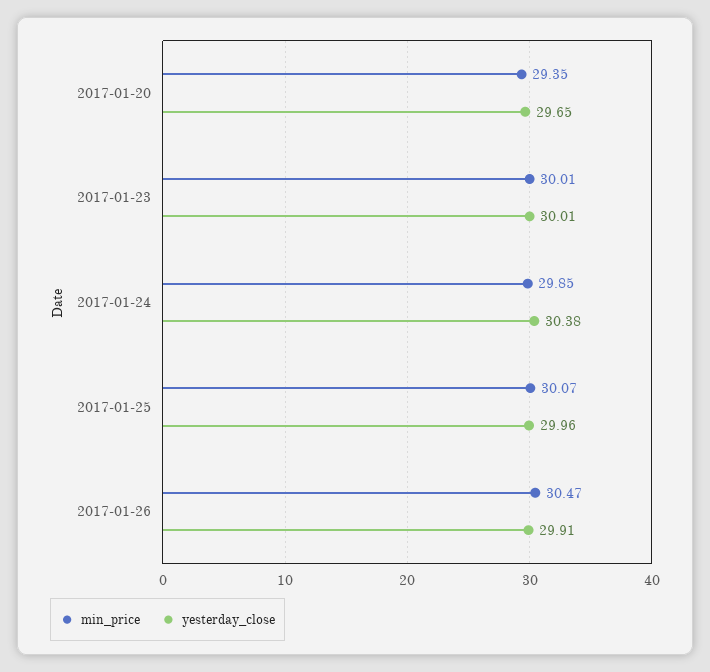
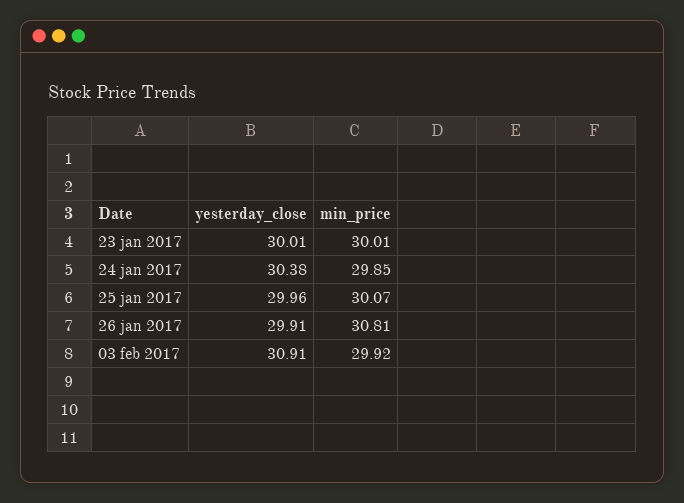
min_price, 2017-01-20: 29.35 -> none
yesterday_close, 2017-01-20: 29.65 -> none
min_price, 2017-01-26: 30.47 -> 30.81
yesterday_close, 03 feb 2017: none -> 30.91
min_price, 03 feb 2017: none -> 29.92

